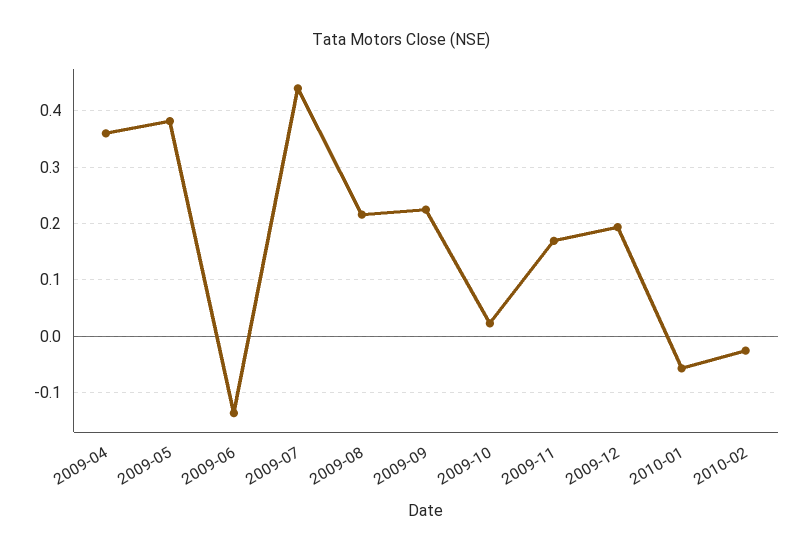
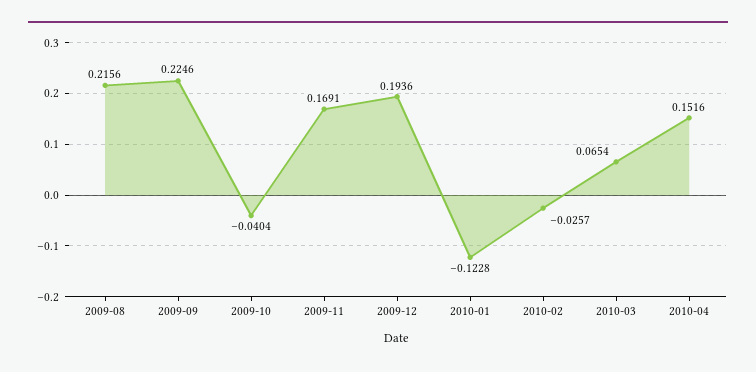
2009-04: 0.36 -> none
2009-05: 0.38 -> none
2009-06: -0.14 -> none
2009-07: 0.44 -> none
2009-10: 0.02 -> -0.0404
2010-01: -0.06 -> -0.1228
2010-03: none -> 0.0654
2010-04: none -> 0.1516

